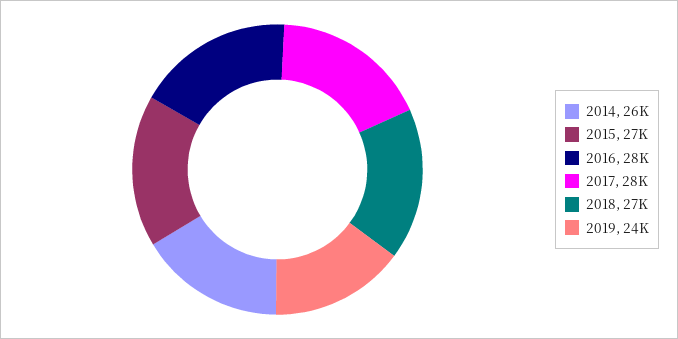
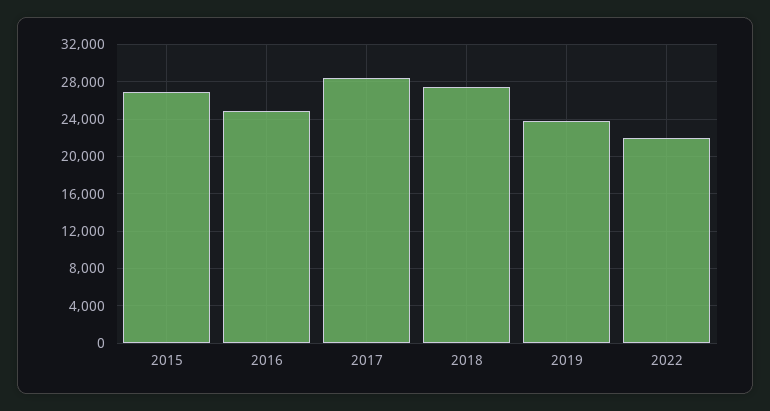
2014: 26000 -> none
2016: 28000 -> 25000
2022: none -> 22000

